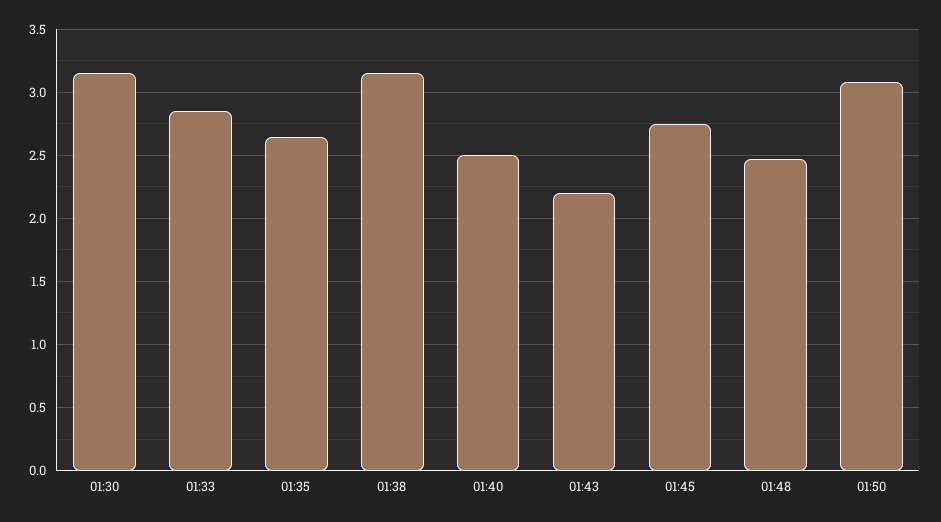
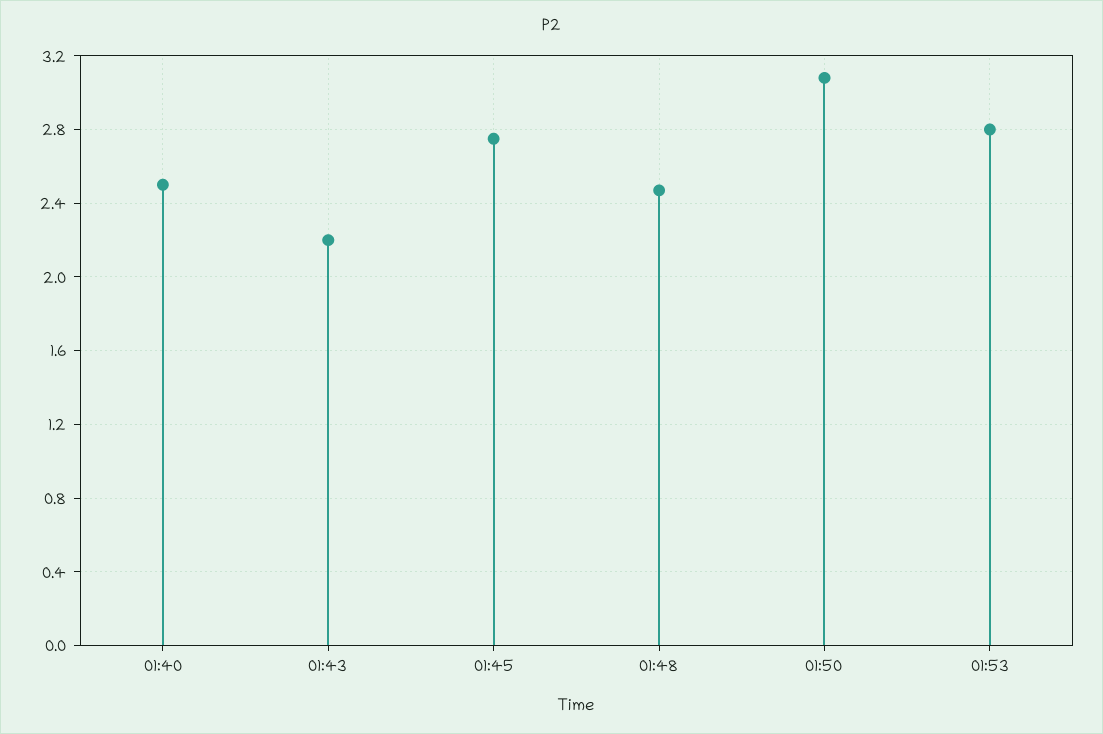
01:30: 3.15 -> none
01:33: 2.85 -> none
01:35: 2.65 -> none
01:38: 3.15 -> none
01:53: none -> 2.8

